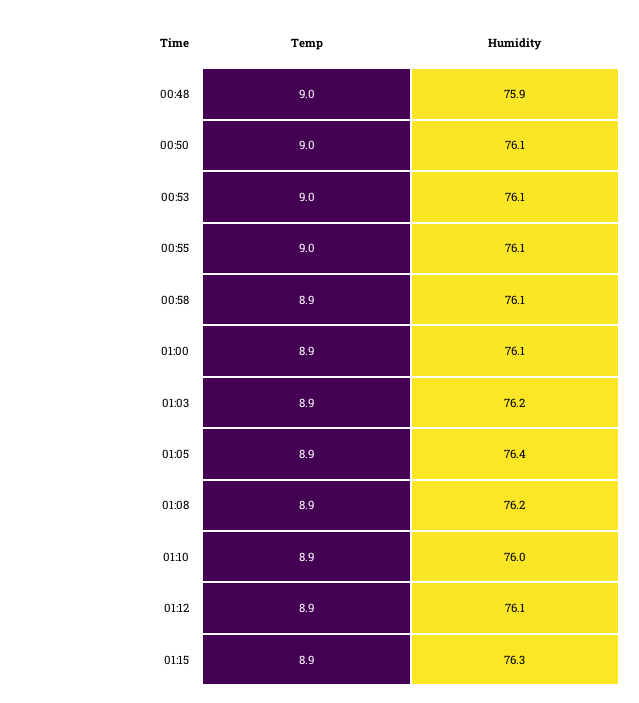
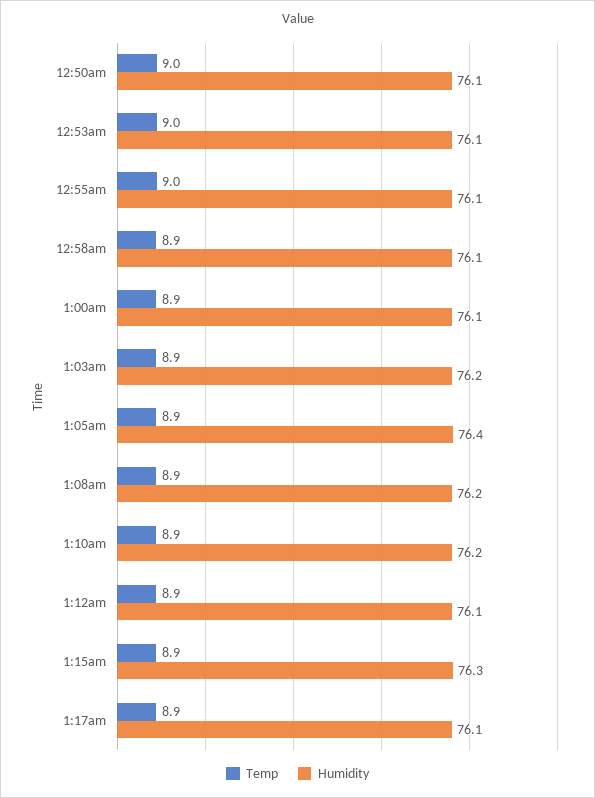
Temp, 00:48: 9 -> none
Humidity, 00:48: 75.9 -> none
Humidity, 01:10: 76 -> 76.2
Temp, 1:17am: none -> 8.9
Humidity, 1:17am: none -> 76.1

